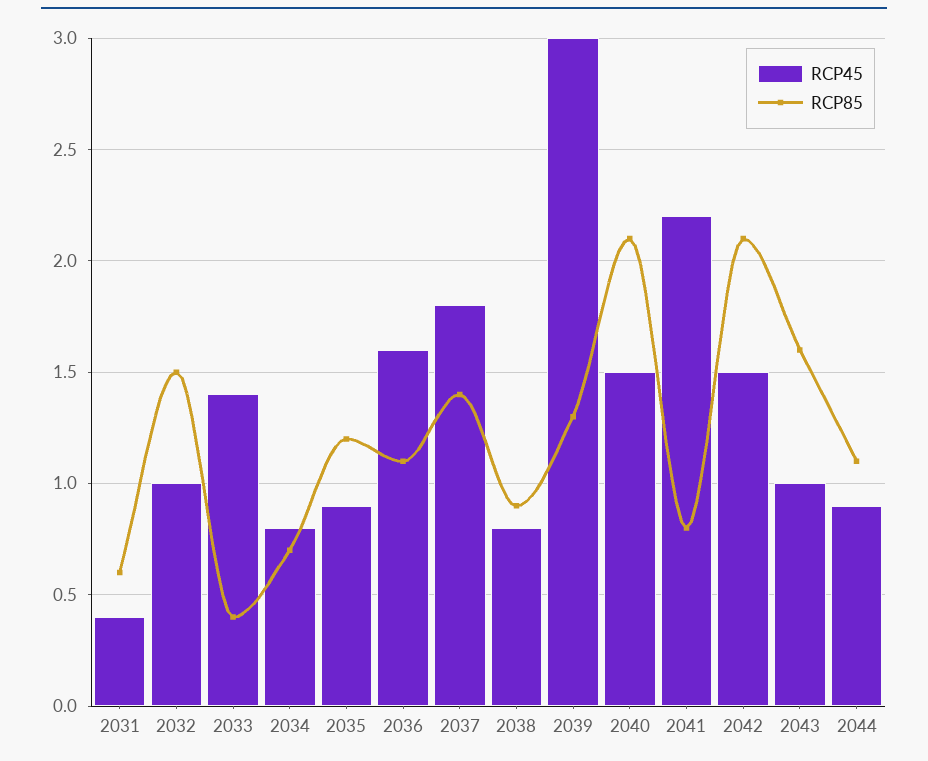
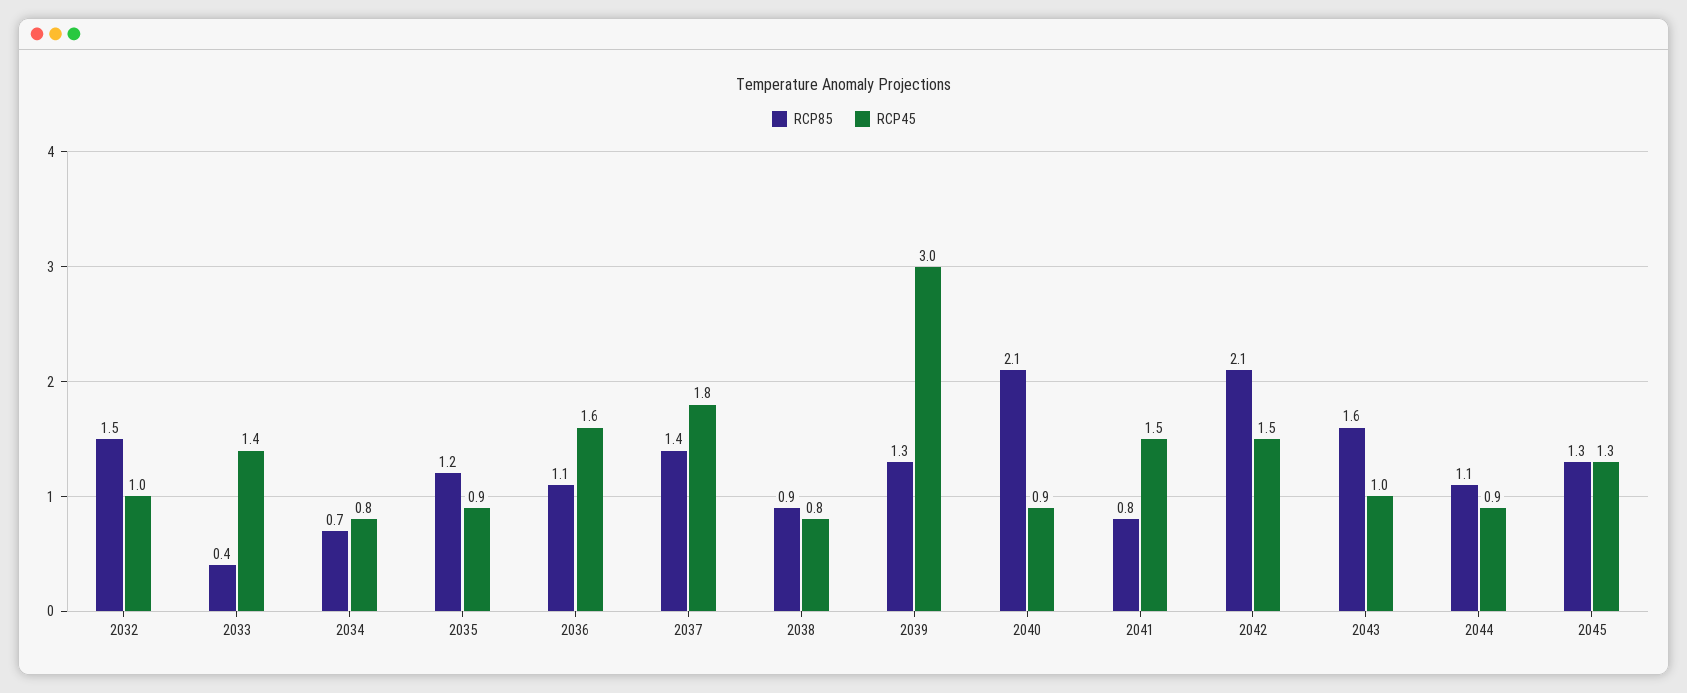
RCP45, 2031: 0.4 -> none
RCP85, 2031: 0.6 -> none
RCP45, 2040: 1.5 -> 0.9
RCP45, 2041: 2.2 -> 1.5
RCP85, 2045: none -> 1.3
RCP45, 2045: none -> 1.3

